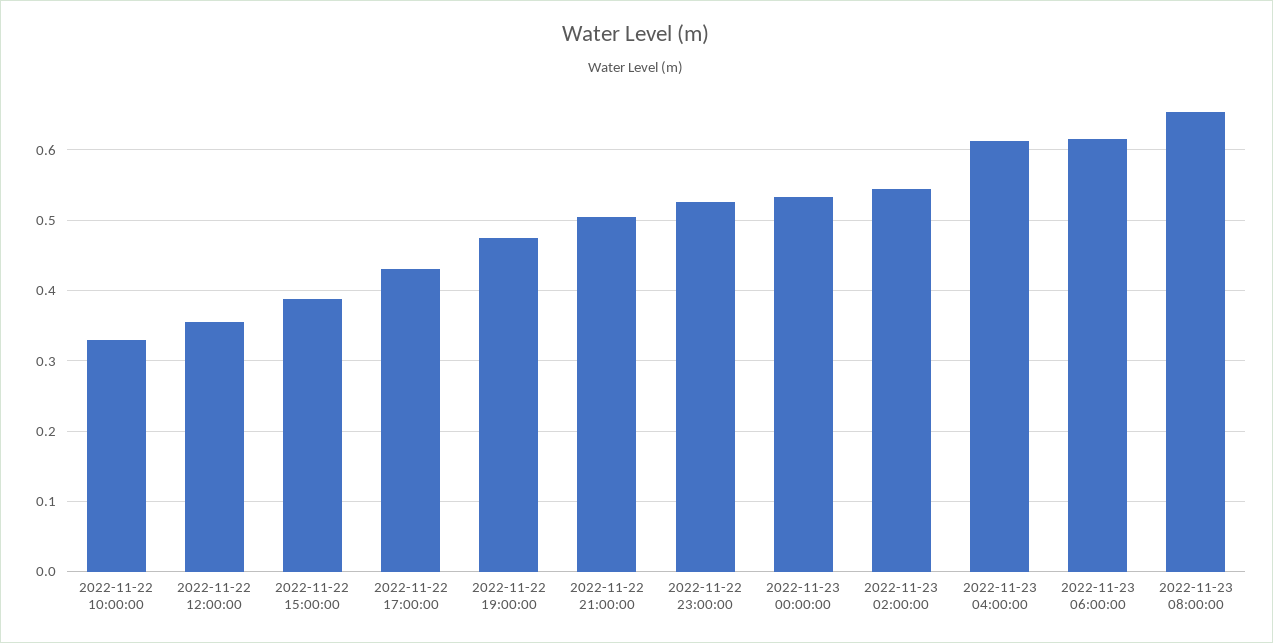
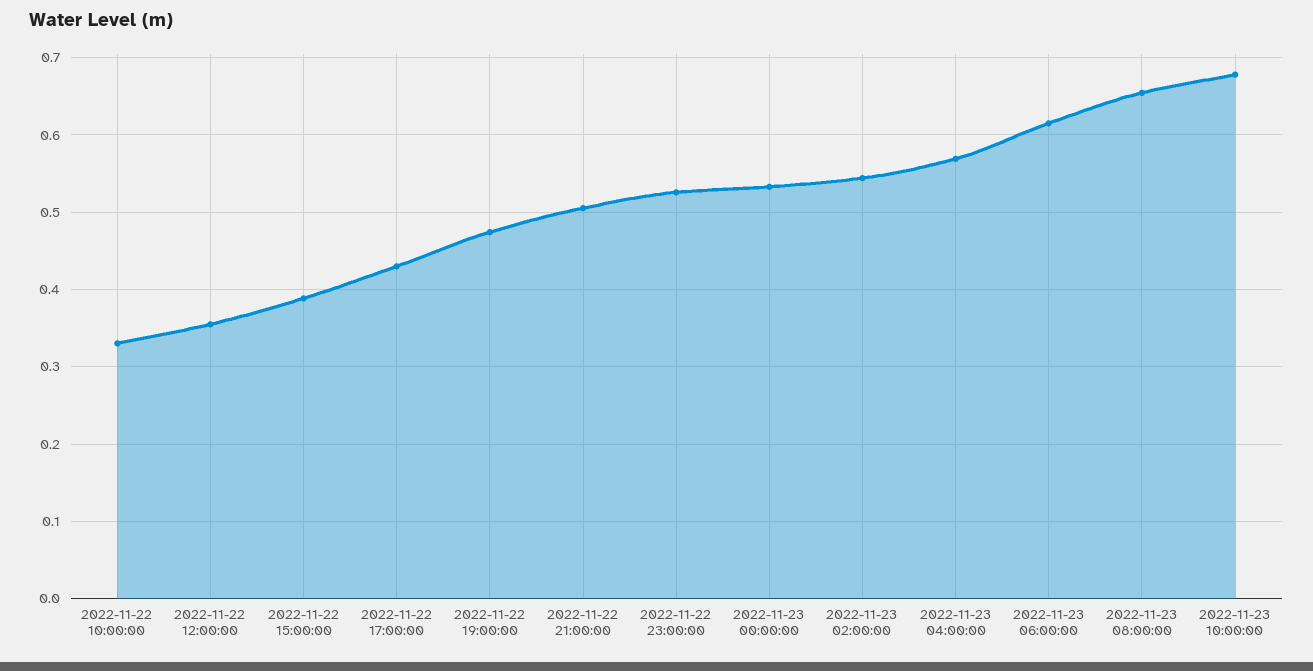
2022-11-23 04:00:00: 0.61 -> 0.57
2022-11-23 10:00:00: none -> 0.68

